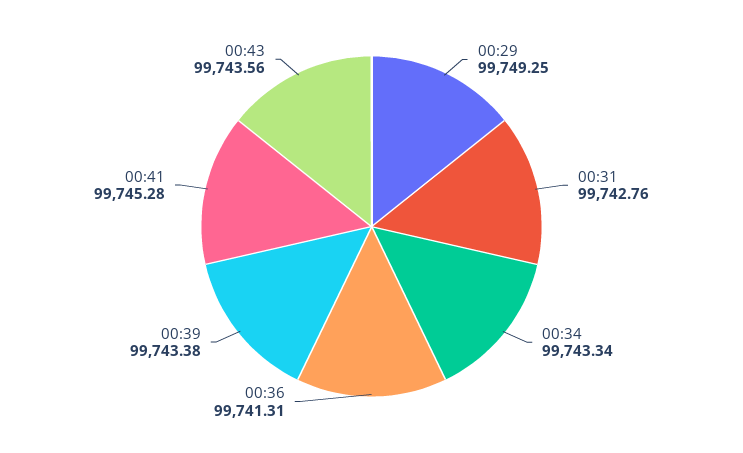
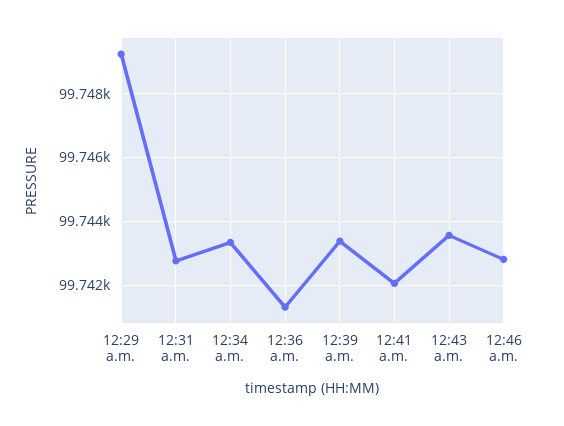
00:41: 99745.28 -> 99742
12:46 a.m.: none -> 99742.8

